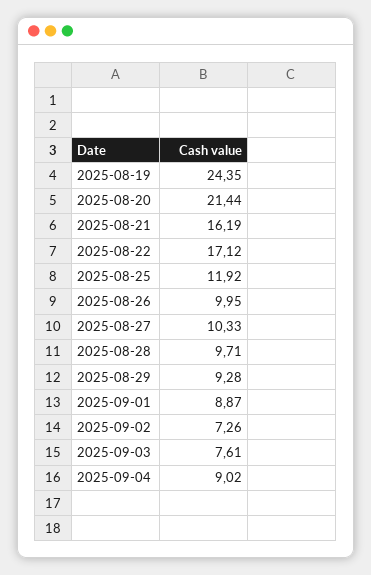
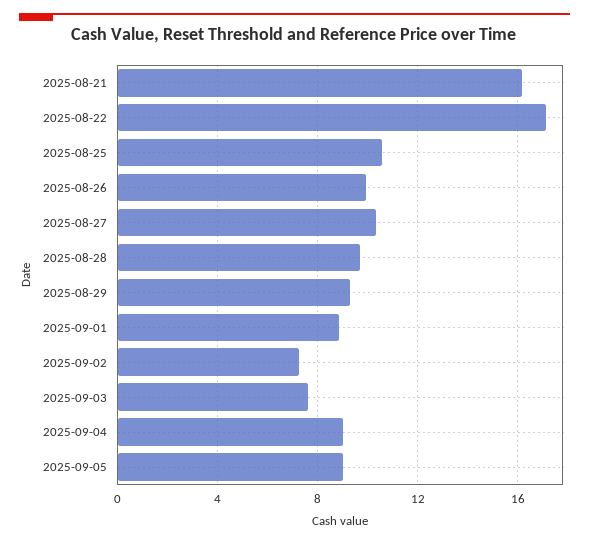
2025-08-19: 24.35 -> none
2025-08-20: 21.44 -> none
2025-08-25: 11.92 -> 10.5
2025-09-05: none -> 9

